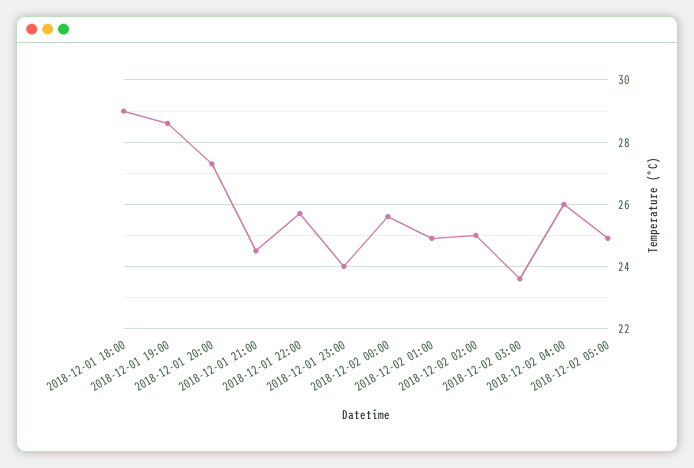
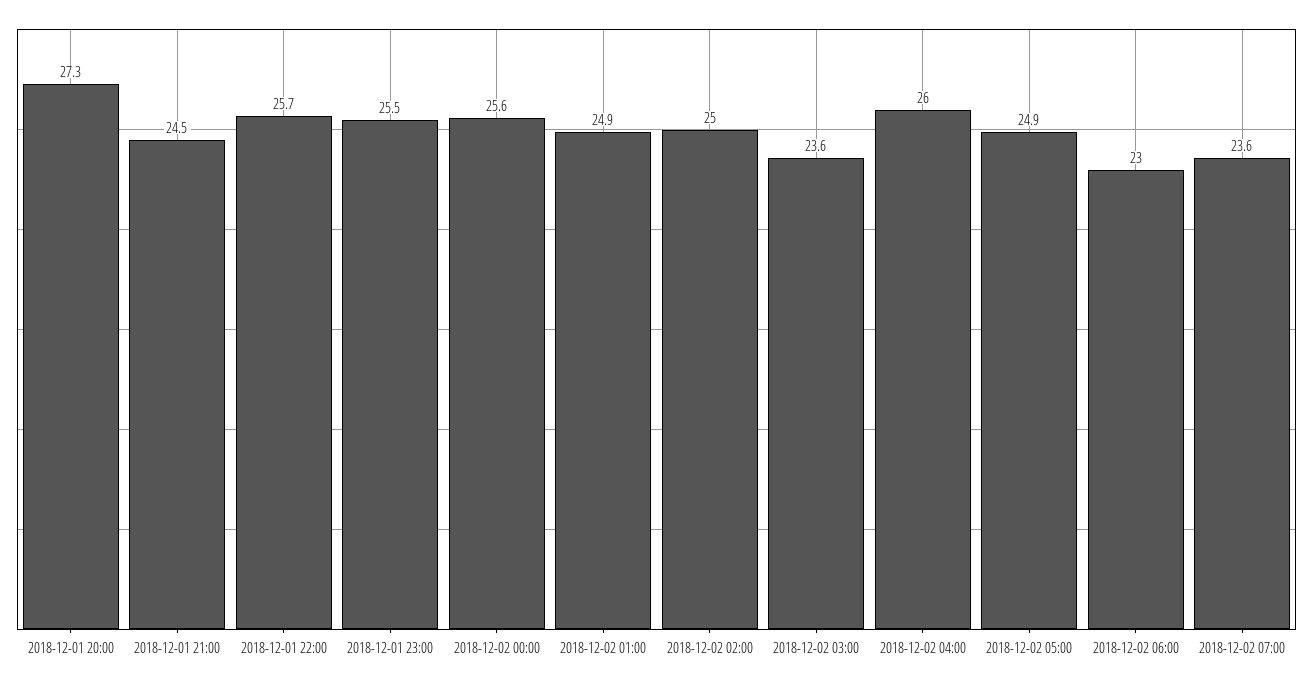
2018-12-01 18:00: 29 -> none
2018-12-01 19:00: 28.5 -> none
2018-12-01 23:00: 24 -> 25.5
2018-12-02 06:00: none -> 23
2018-12-02 07:00: none -> 23.6

